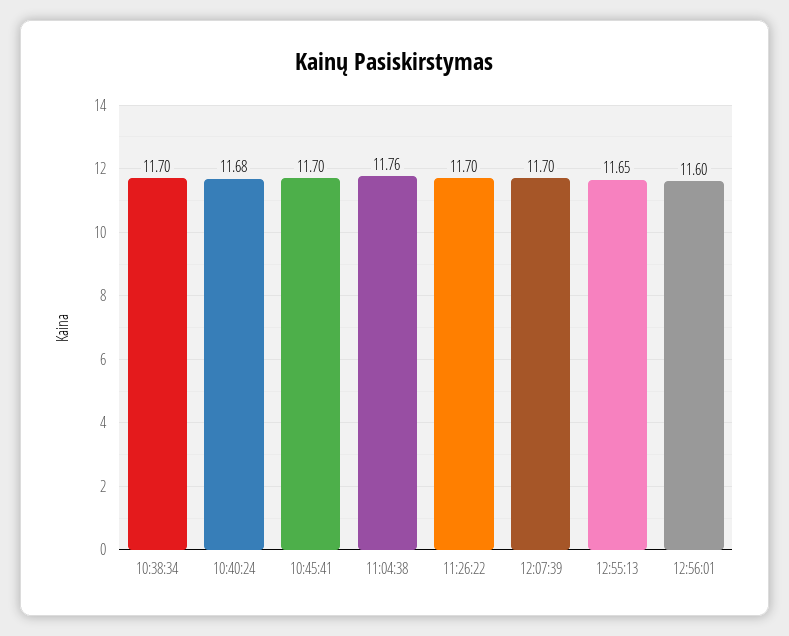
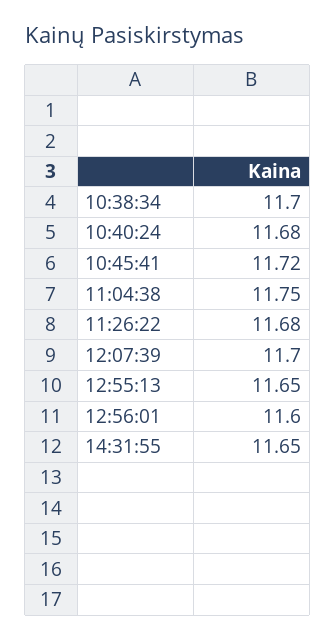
10:45:41: 11.7 -> 11.72
11:04:38: 11.76 -> 11.75
11:26:22: 11.7 -> 11.68
14:31:55: none -> 11.65

